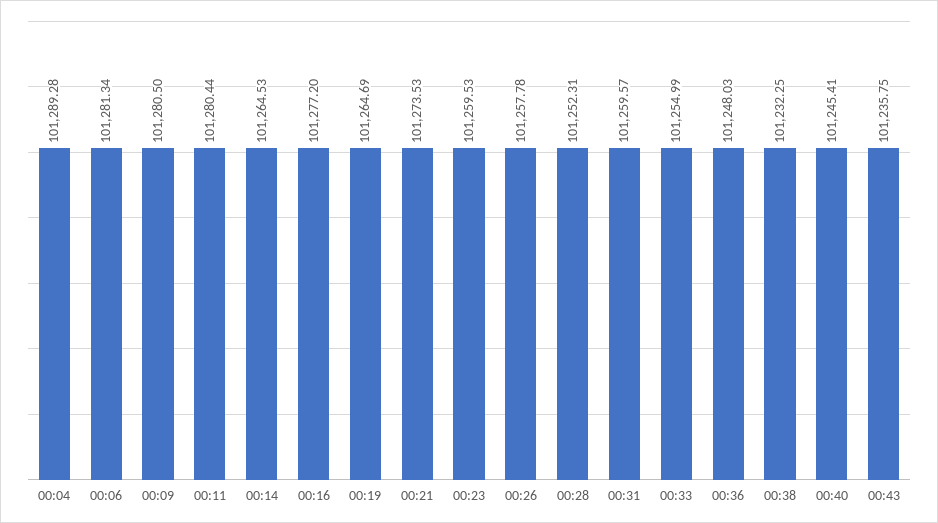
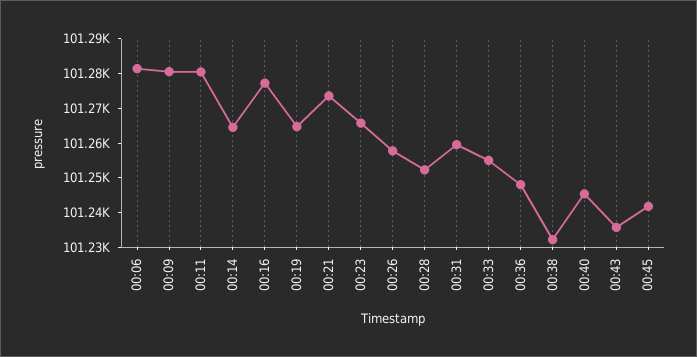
00:04: 101289.28 -> none
00:23: 101259.53 -> 101265
00:45: none -> 101242.5

